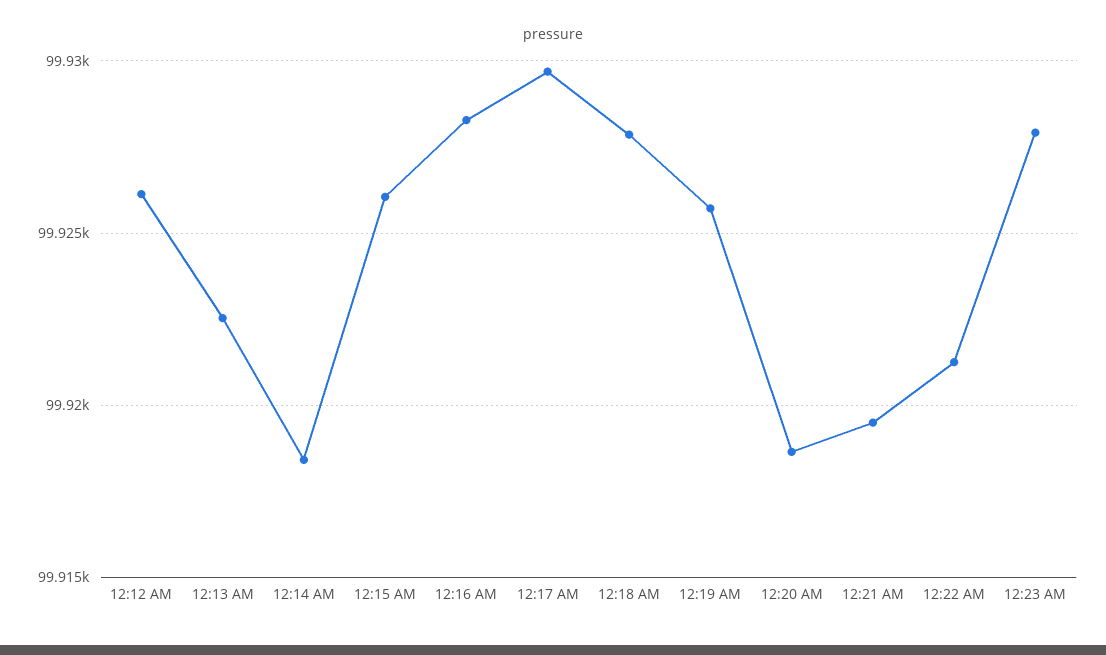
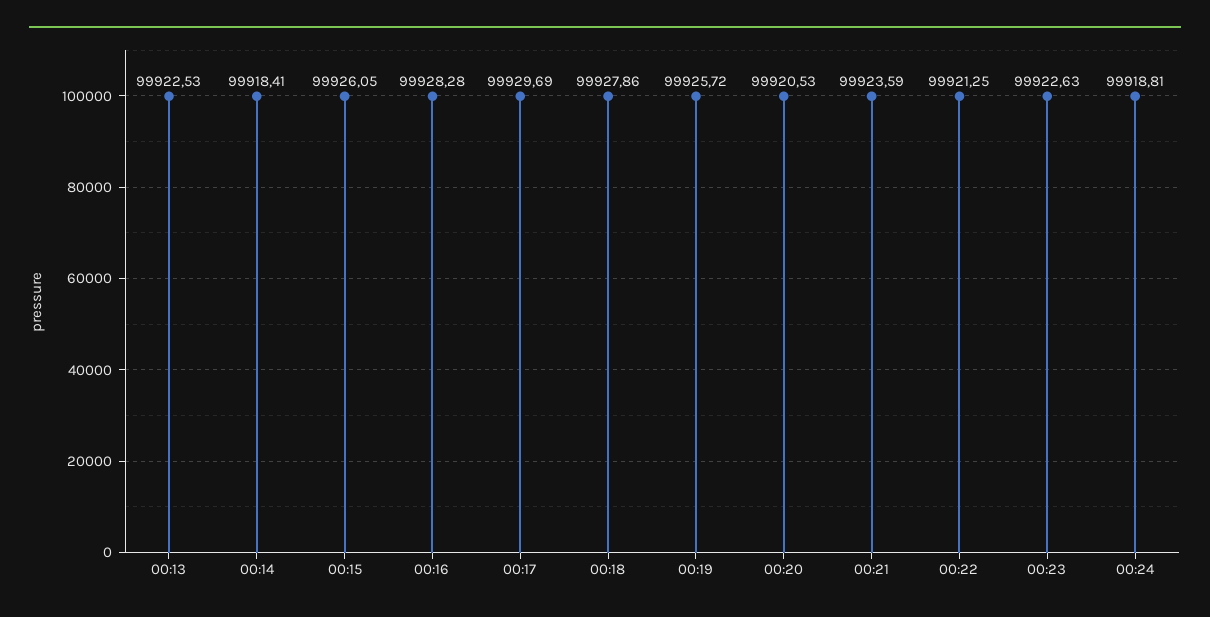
12:12 AM: 99926 -> none
12:20 AM: 99918.5 -> 99920.53
12:21 AM: 99919.5 -> 99923.59
12:23 AM: 99928 -> 99922.63
00:24: none -> 99918.81

